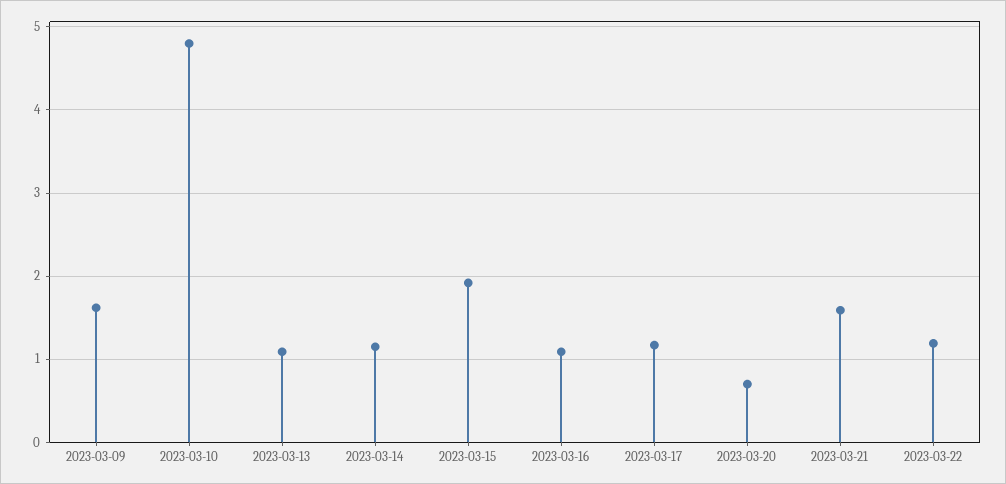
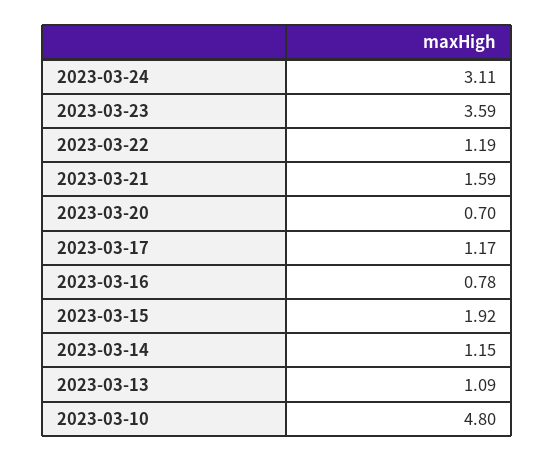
2023-03-09: 1.6 -> none
2023-03-16: 1.1 -> 0.78
2023-03-24: none -> 3.11
2023-03-23: none -> 3.59

